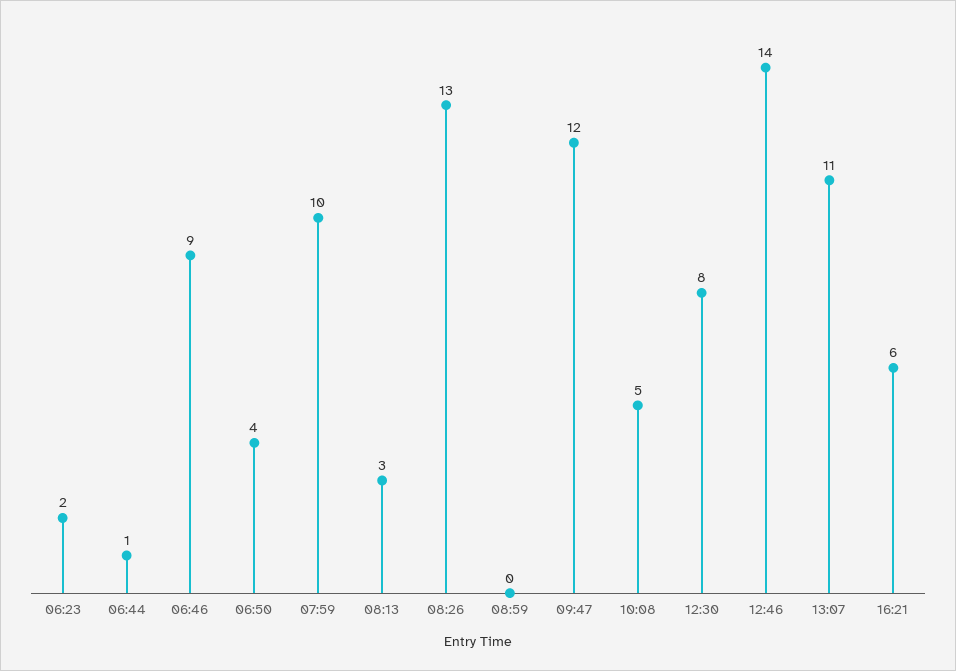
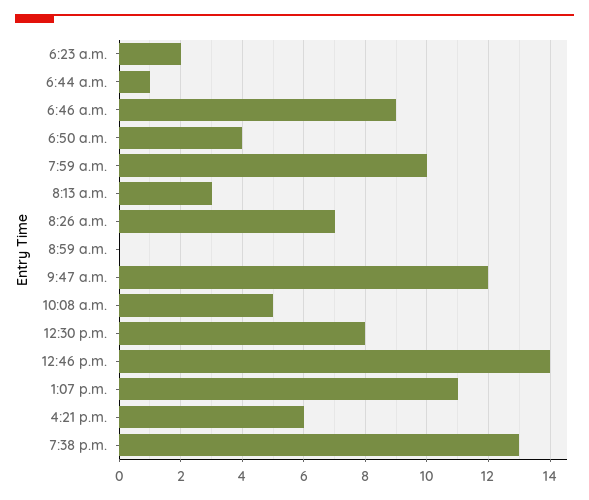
08:26: 13 -> 7
7:38 p.m.: none -> 13

